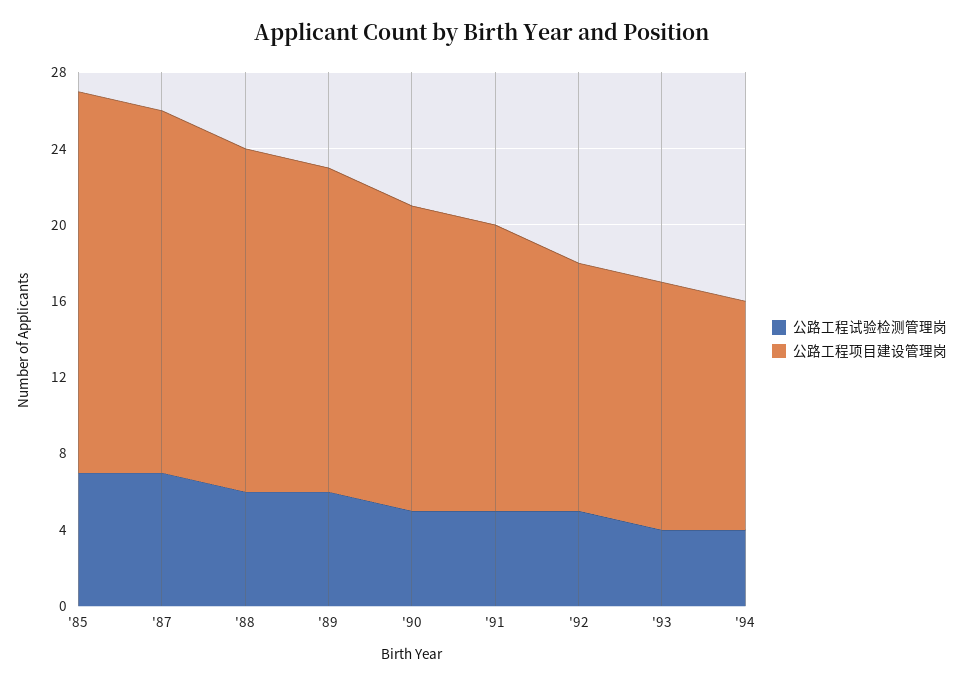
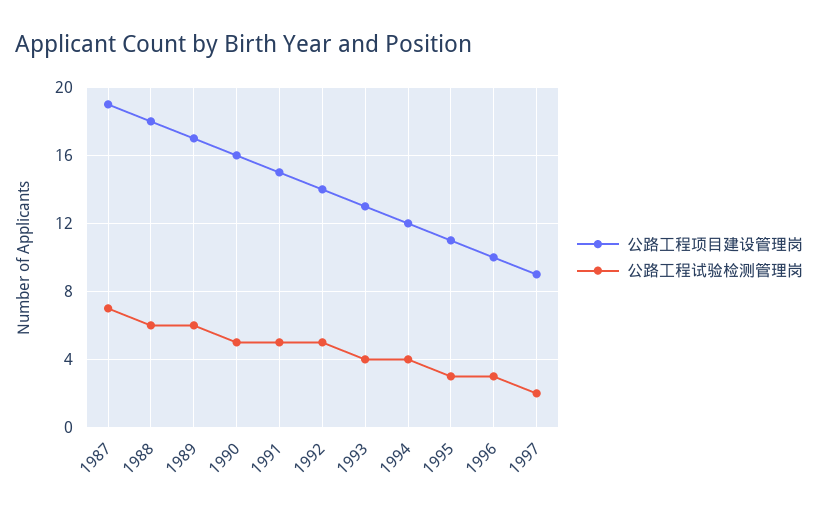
公路工程试验检测管理岗, '85: 7 -> none
公路工程项目建设管理岗, '85: 20 -> none
公路工程项目建设管理岗, '92: 13 -> 14
公路工程项目建设管理岗, 1995: none -> 11
公路工程试验检测管理岗, 1995: none -> 3
公路工程项目建设管理岗, 1996: none -> 10
公路工程试验检测管理岗, 1996: none -> 3
公路工程项目建设管理岗, 1997: none -> 9
公路工程试验检测管理岗, 1997: none -> 2

